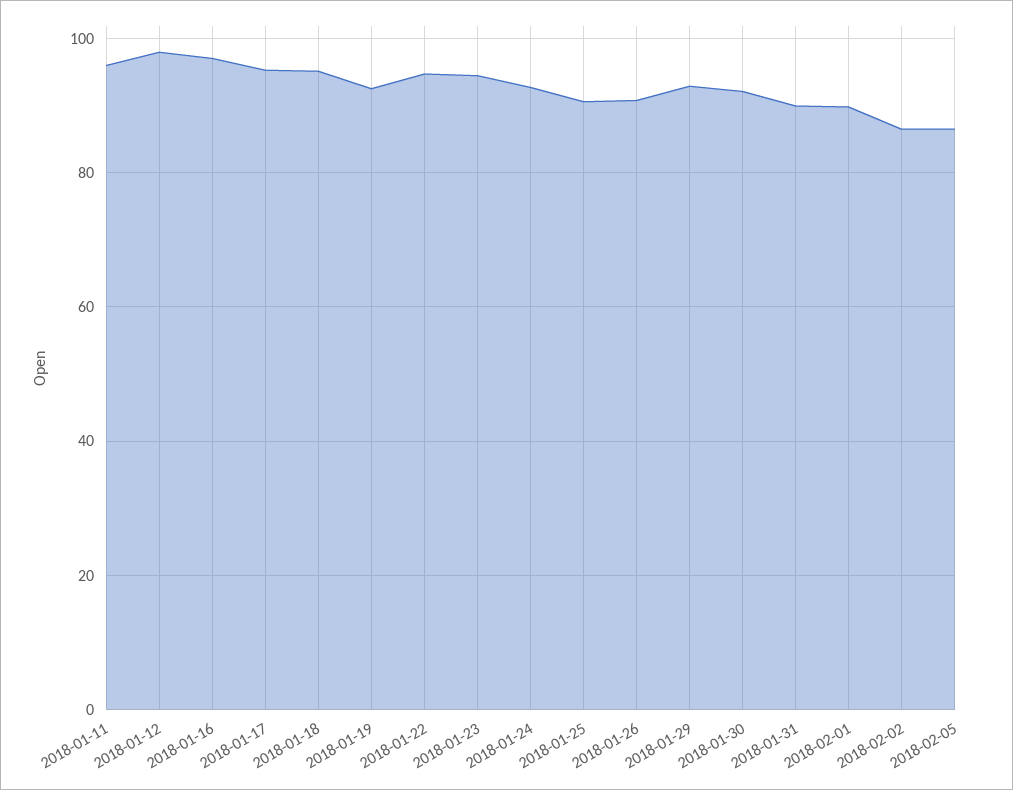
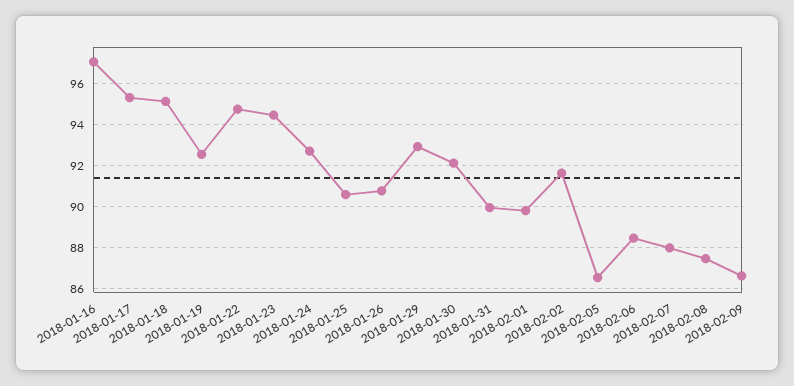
2018-01-11: 96 -> none
2018-01-12: 98 -> none
2018-02-02: 86 -> 91.5
2018-02-06: none -> 88.5
2018-02-07: none -> 88
2018-02-08: none -> 87.5
2018-02-09: none -> 86.5

